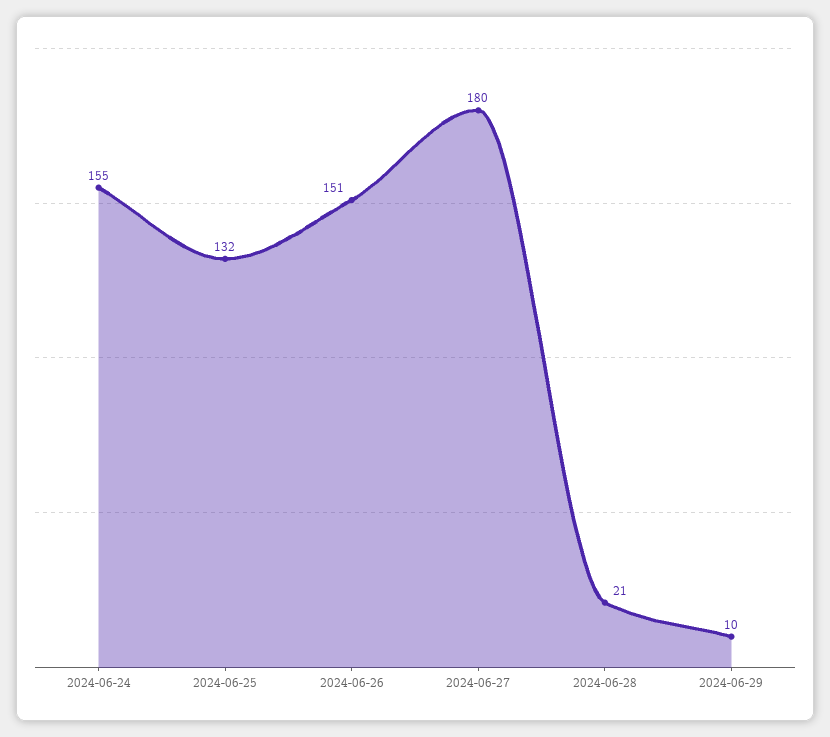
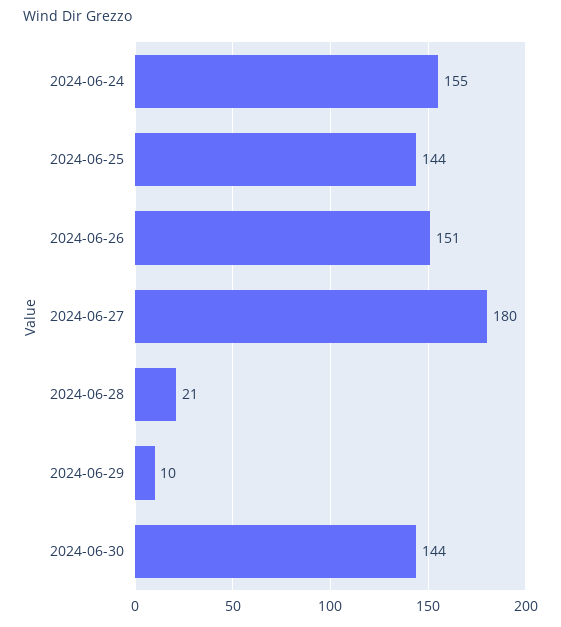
2024-06-25: 132 -> 144
2024-06-30: none -> 144

